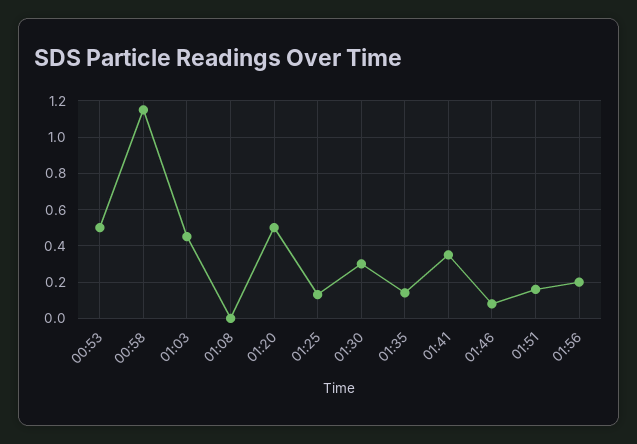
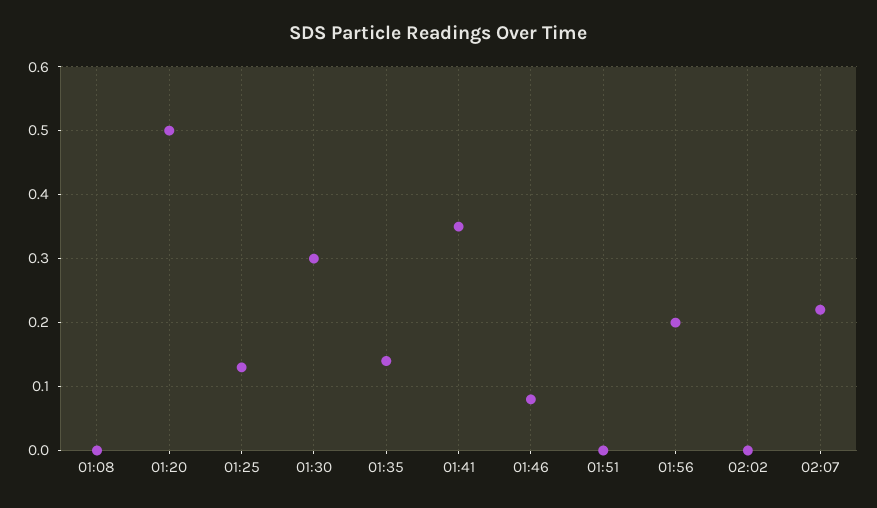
00:53: 0.5 -> none
00:58: 1.15 -> none
01:03: 0.45 -> none
01:51: 0.15 -> 0
02:02: none -> 0
02:07: none -> 0.22

